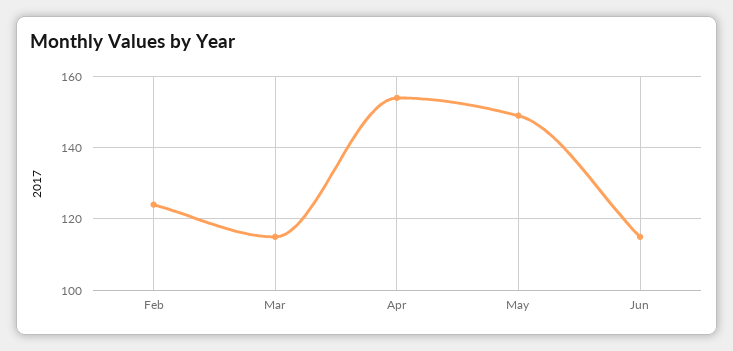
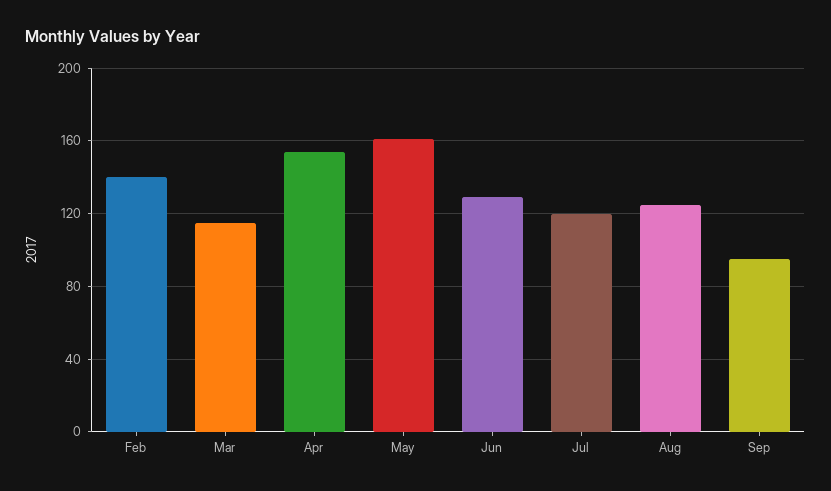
Feb: 125 -> 140
May: 150 -> 160
Jun: 115 -> 130
Jul: none -> 120
Aug: none -> 125
Sep: none -> 95

